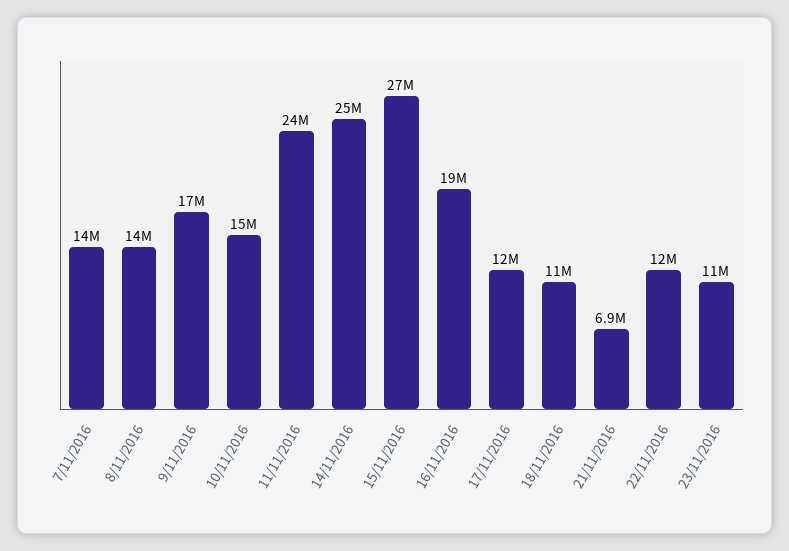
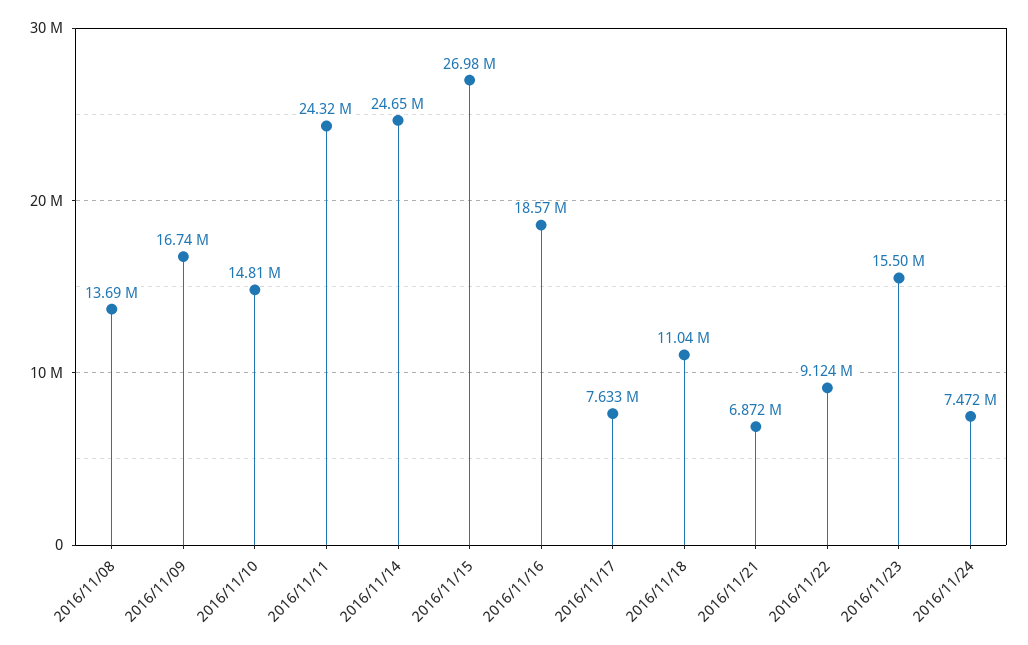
7/11/2016: 14000000 -> none
17/11/2016: 12000000 -> 7633000
22/11/2016: 12000000 -> 9124000
23/11/2016: 11000000 -> 15500000
2016/11/24: none -> 7472000

